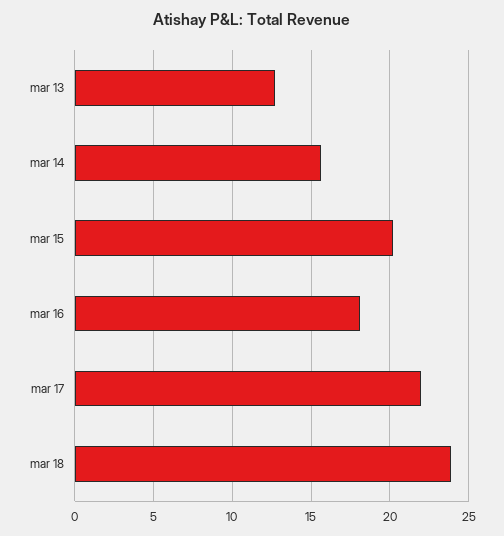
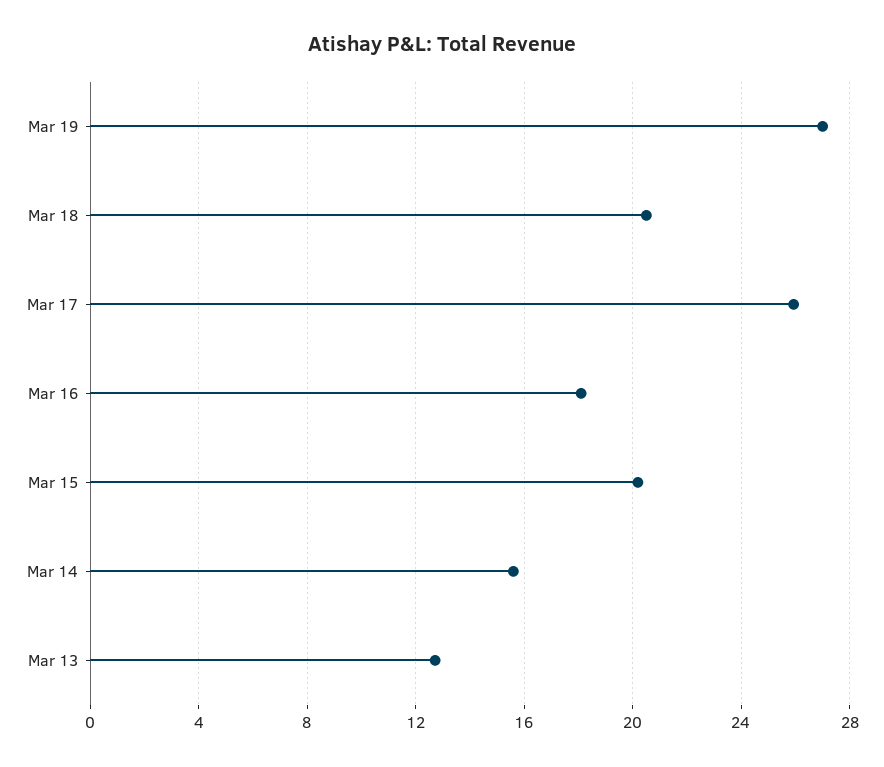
mar 17: 22 -> 26
mar 18: 24 -> 20.5
Mar 19: none -> 27

